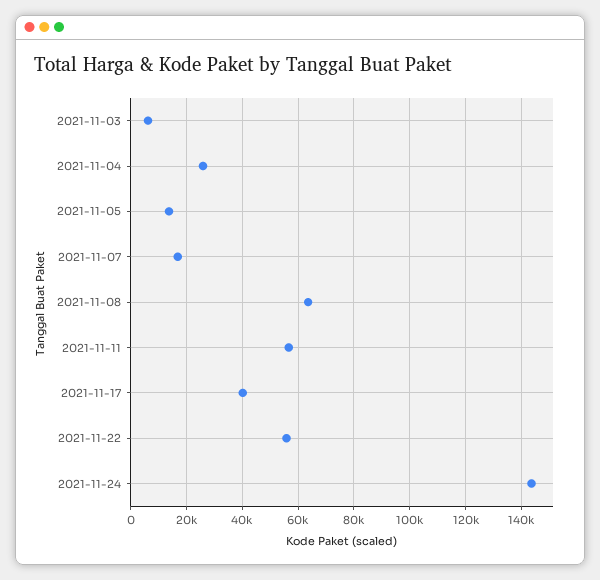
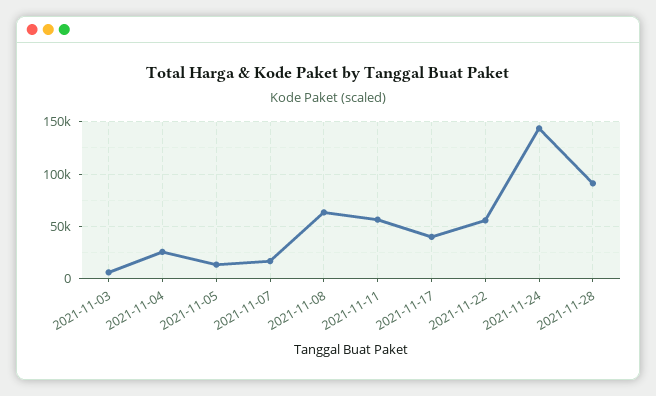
2021-11-28: none -> 90000

